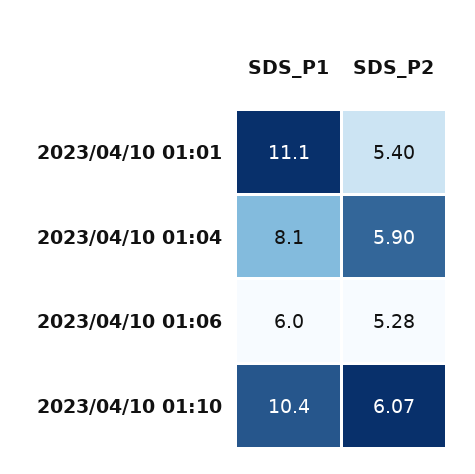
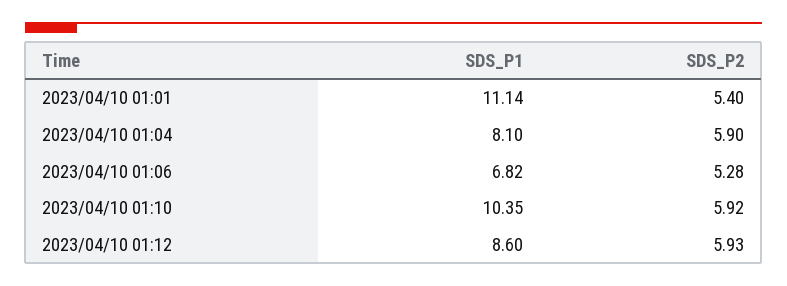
SDS_P1, 2023/04/10 01:06: 6 -> 6.82
SDS_P2, 2023/04/10 01:10: 6.07 -> 5.92
SDS_P1, 2023/04/10 01:12: none -> 8.6
SDS_P2, 2023/04/10 01:12: none -> 5.93

